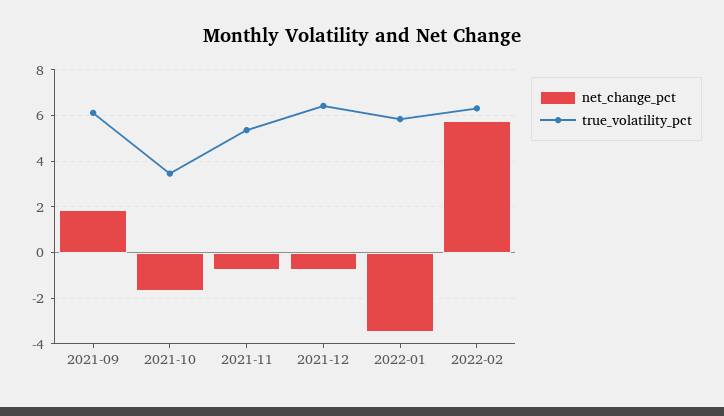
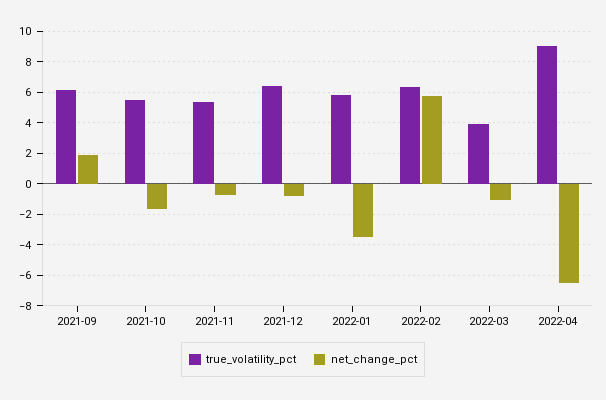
true_volatility_pct, 2021-10: 3.5 -> 5.5
true_volatility_pct, 2022-03: none -> 4
net_change_pct, 2022-03: none -> -1
true_volatility_pct, 2022-04: none -> 9
net_change_pct, 2022-04: none -> -6.5

